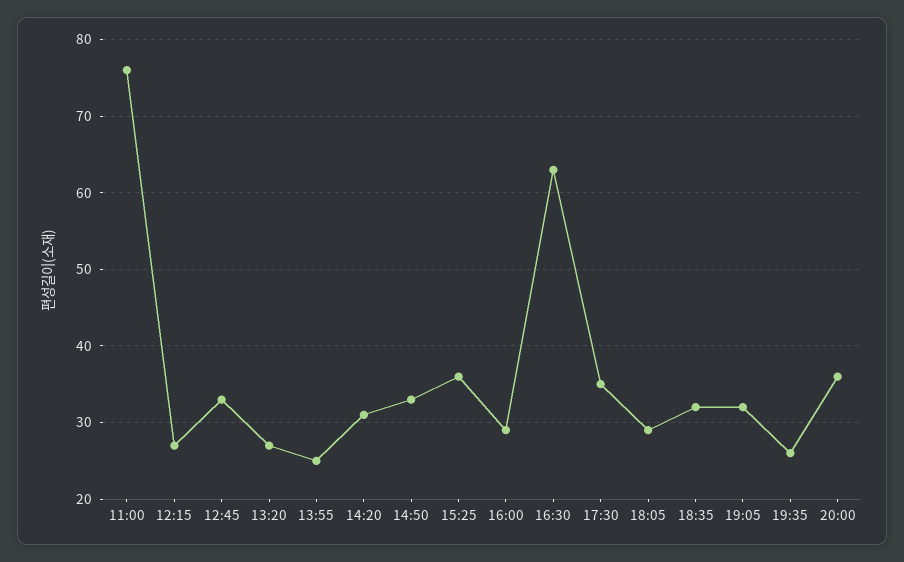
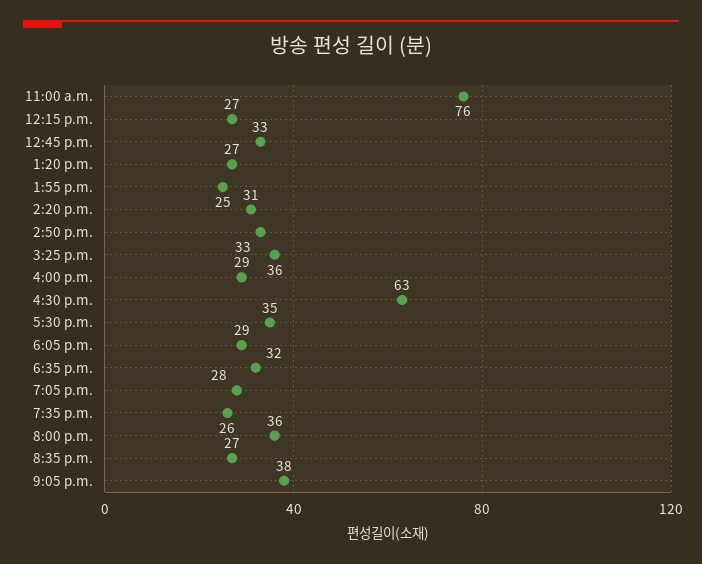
19:05: 32 -> 28
8:35 p.m.: none -> 27
9:05 p.m.: none -> 38

